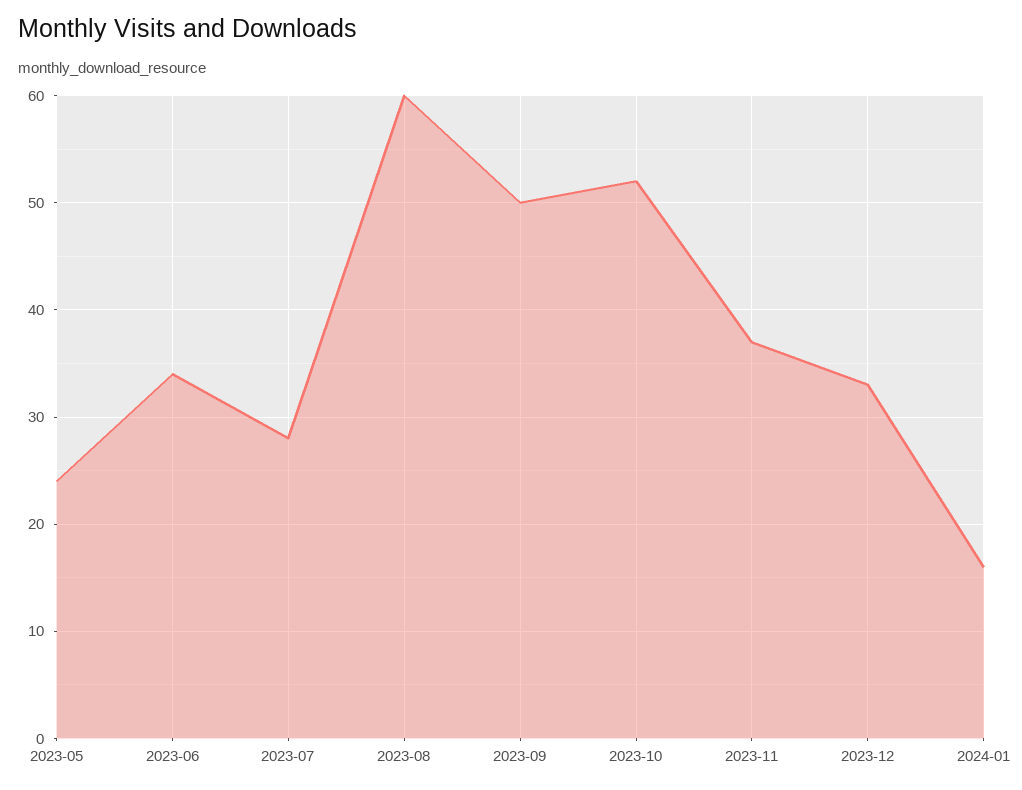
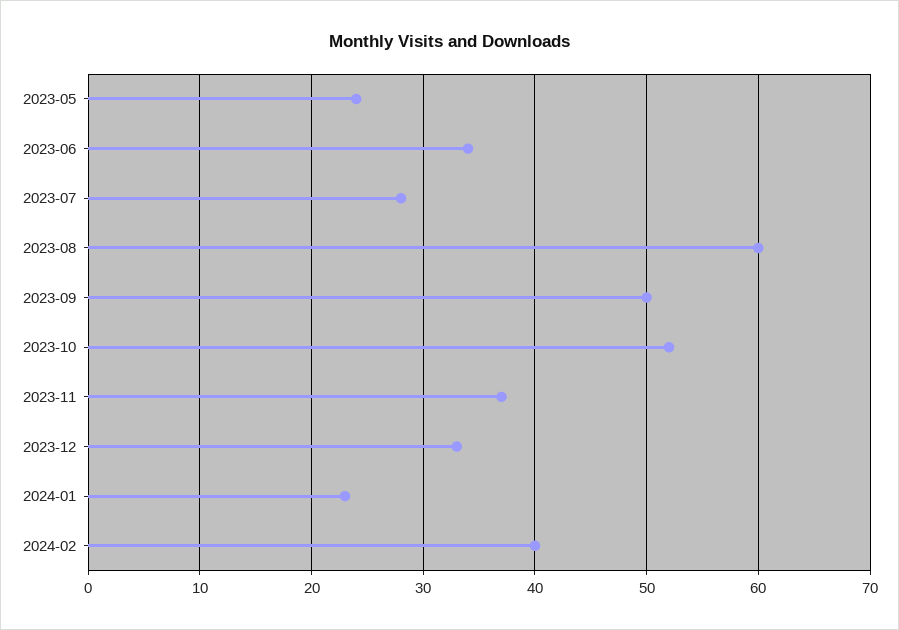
2024-01: 16 -> 23
2024-02: none -> 40

